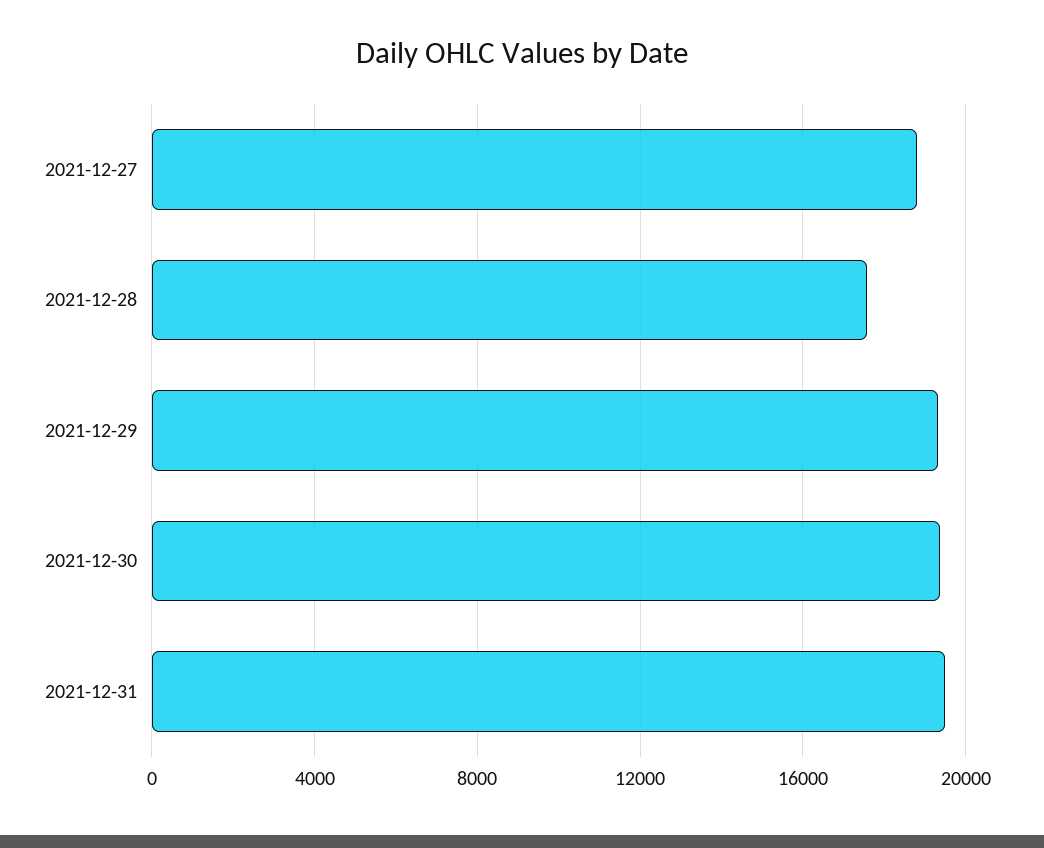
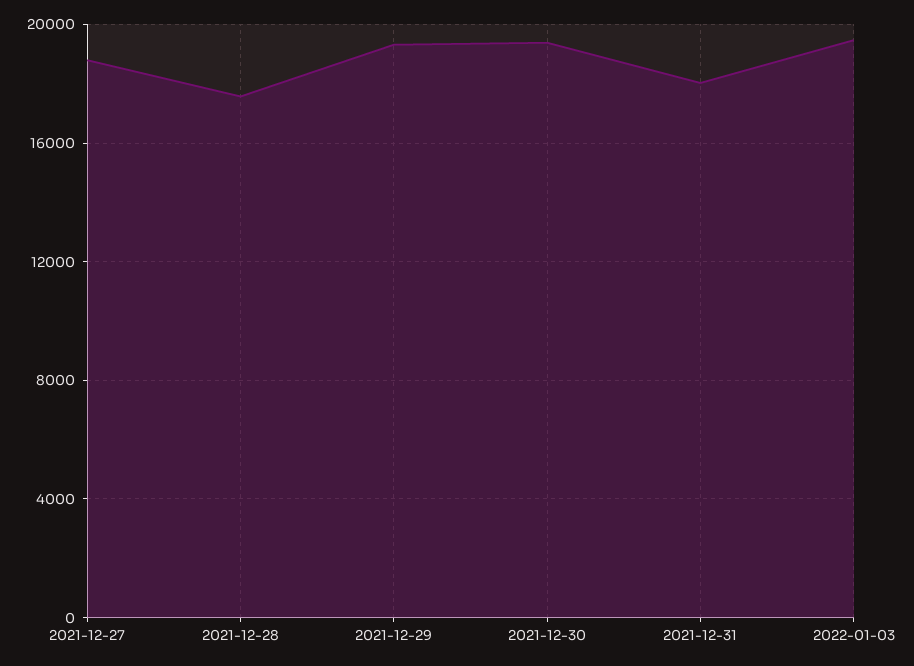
2021-12-31: 19500 -> 18000
2022-01-03: none -> 19500

